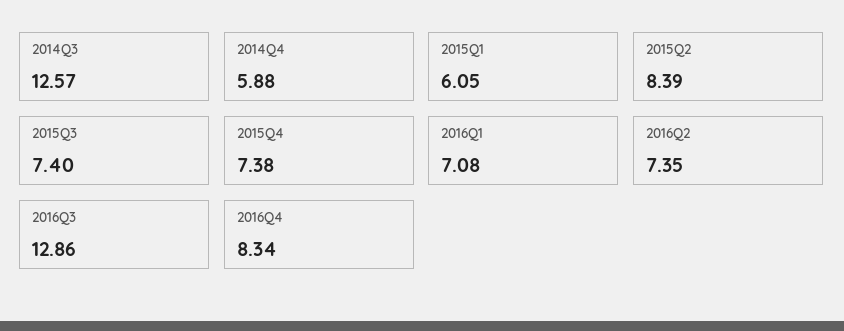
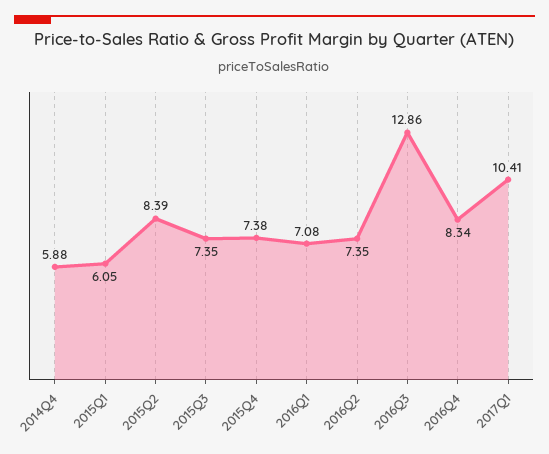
2014Q3: 12.57 -> none
2015Q3: 7.4 -> 7.35
2017Q1: none -> 10.41

